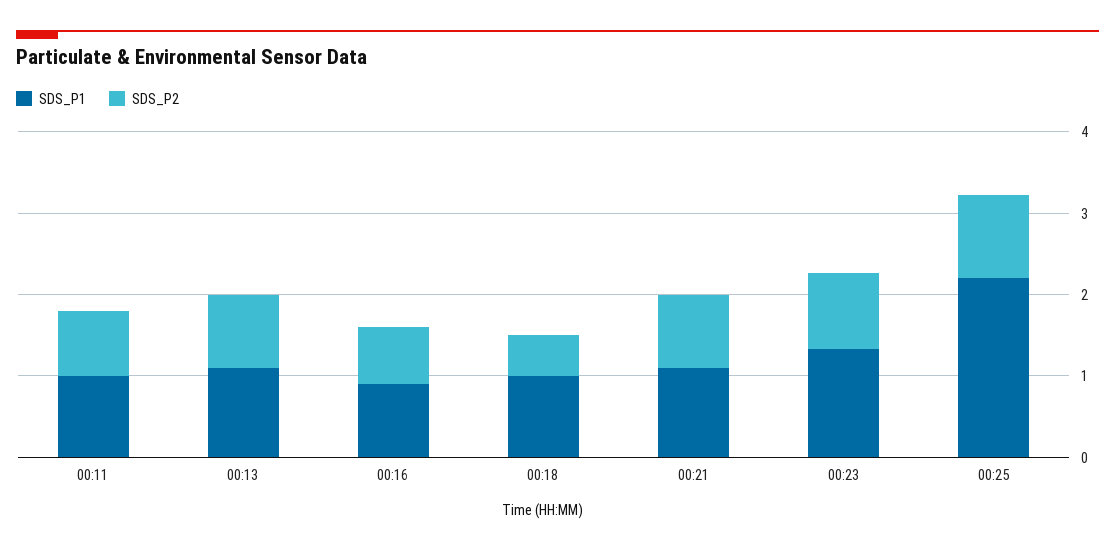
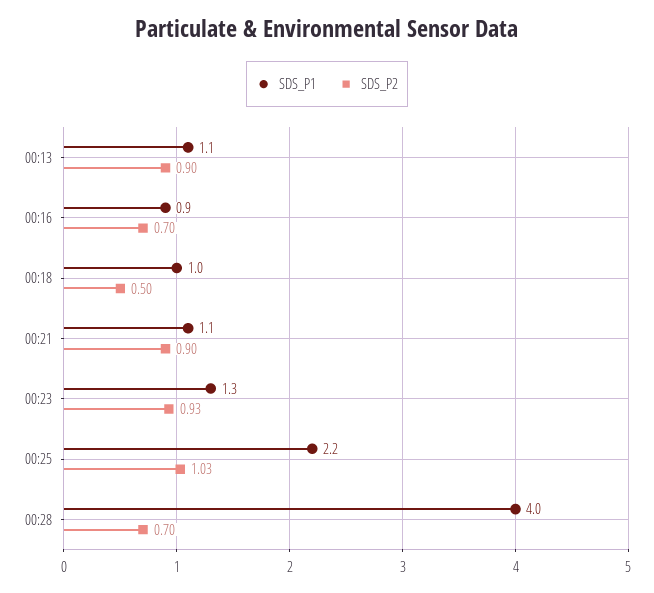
SDS_P1, 00:11: 1 -> none
SDS_P2, 00:11: 0.8 -> none
SDS_P1, 00:28: none -> 4
SDS_P2, 00:28: none -> 0.7

